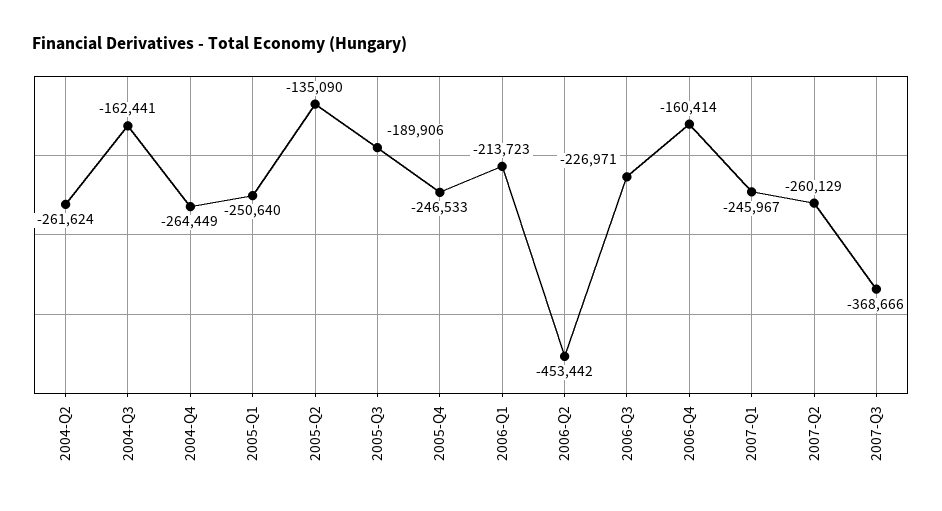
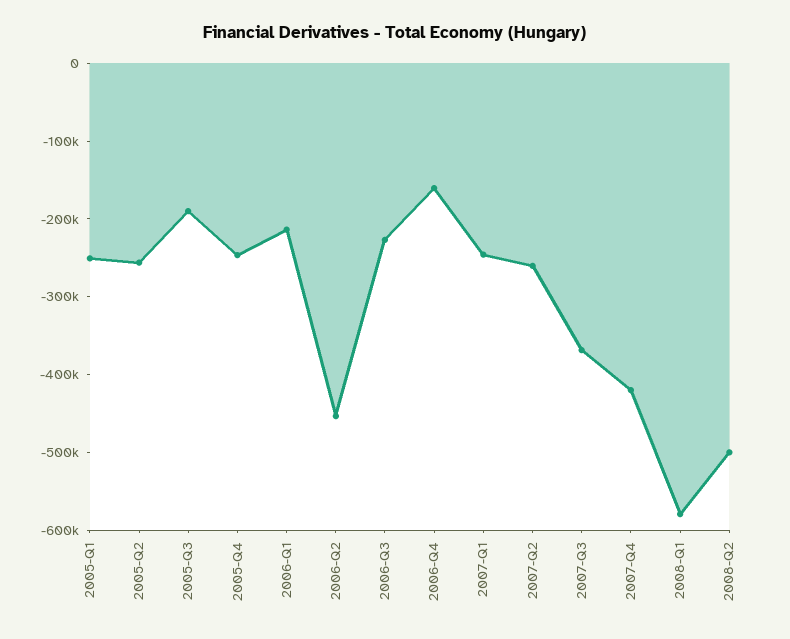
2004-Q2: -261624 -> none
2004-Q3: -162441 -> none
2004-Q4: -264449 -> none
2005-Q2: -135090 -> -260000
2007-Q4: none -> -420000
2008-Q1: none -> -580000
2008-Q2: none -> -500000

